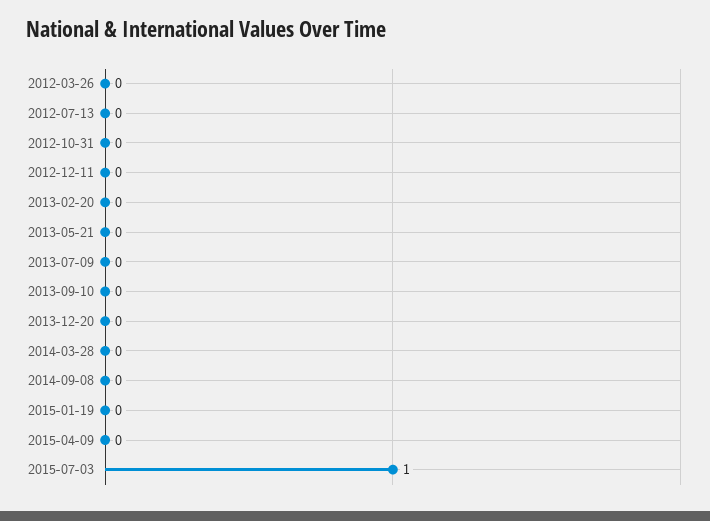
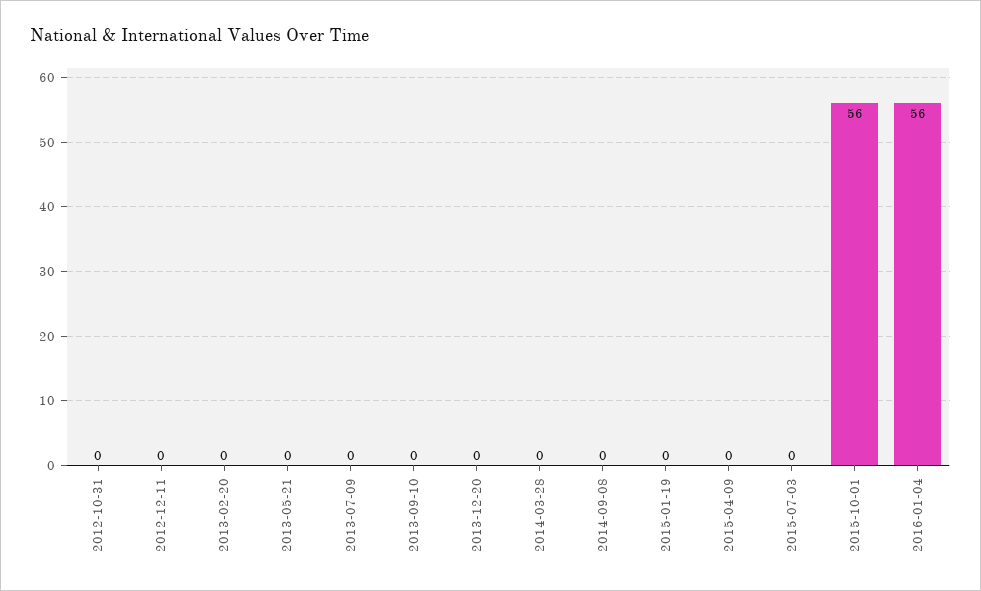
2012-03-26: 0 -> none
2012-07-13: 0 -> none
2015-07-03: 1 -> 0
2015-10-01: none -> 56
2016-01-04: none -> 56

